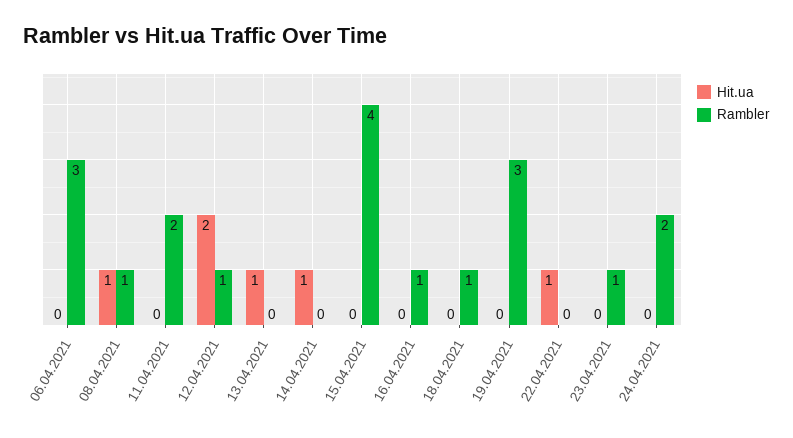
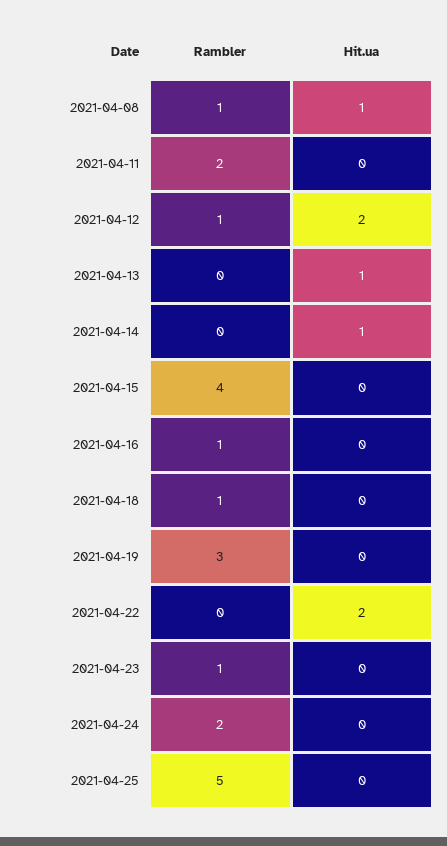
Hit.ua, 06.04.2021: 0 -> none
Rambler, 06.04.2021: 3 -> none
Hit.ua, 22.04.2021: 1 -> 2
Rambler, 2021-04-25: none -> 5
Hit.ua, 2021-04-25: none -> 0

